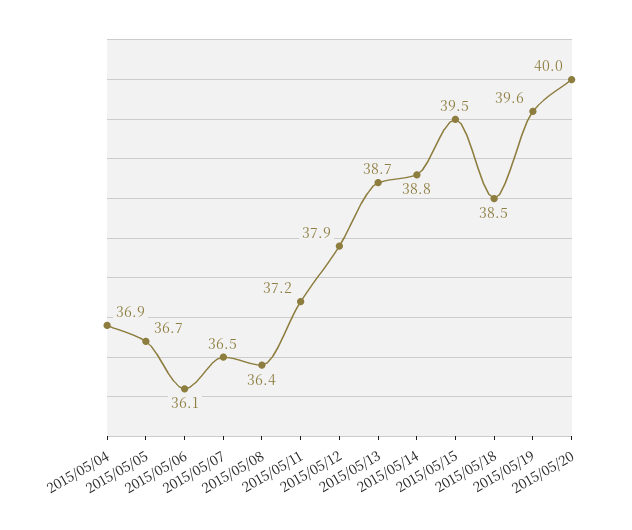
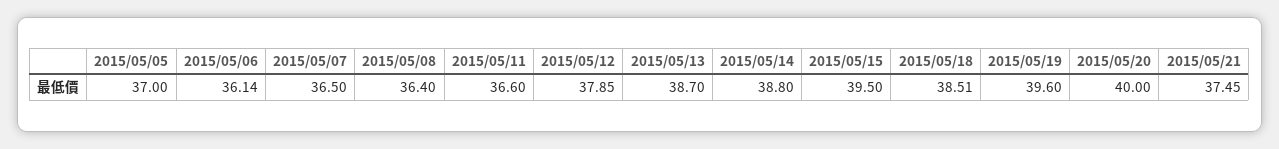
2015/05/04: 36.9 -> none
2015/05/05: 36.7 -> 37
2015/05/11: 37.2 -> 36.6
2015/05/21: none -> 37.45

